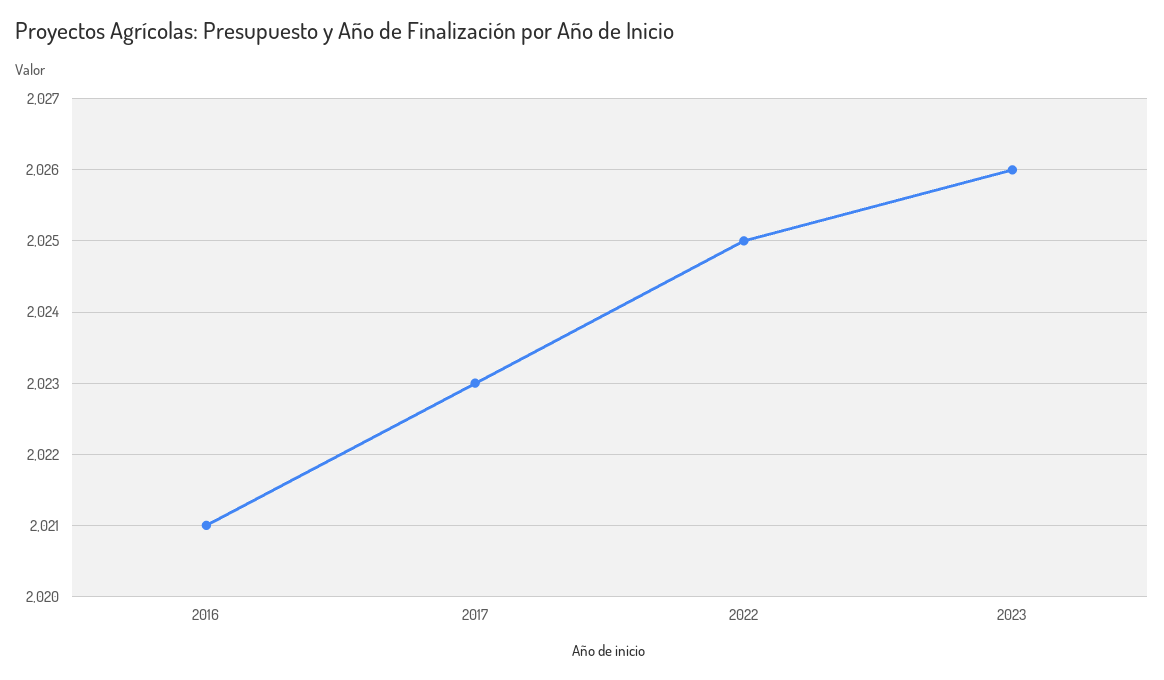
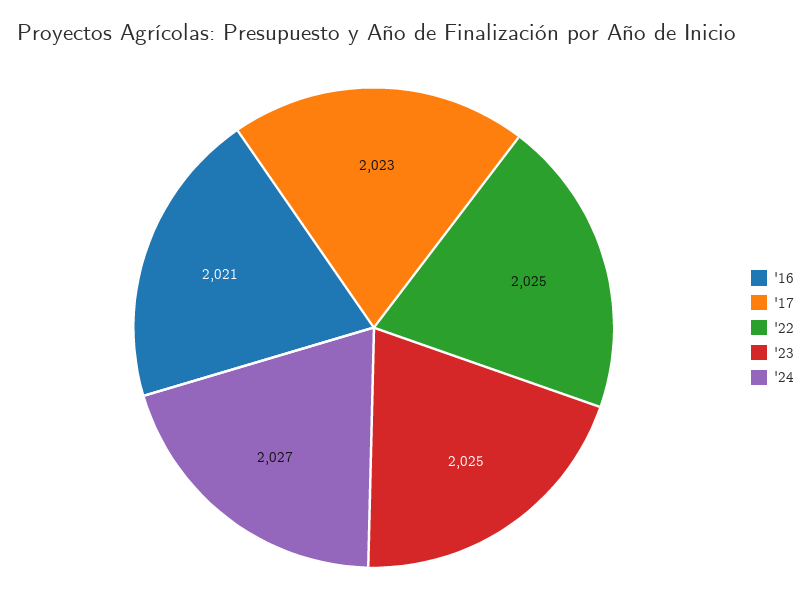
2023: 2026 -> 2025
'24: none -> 2027

